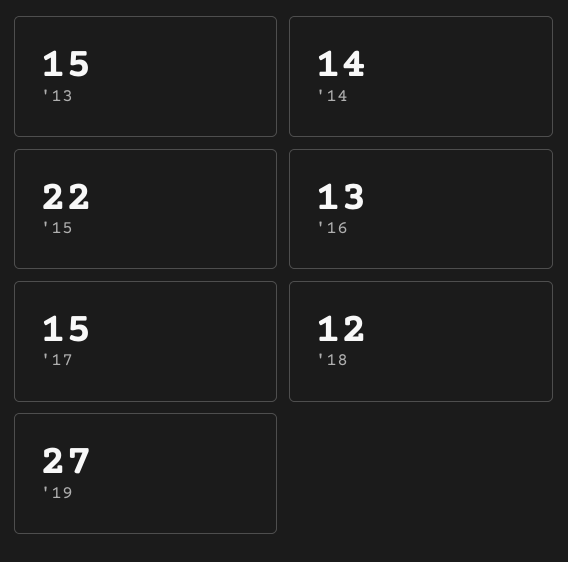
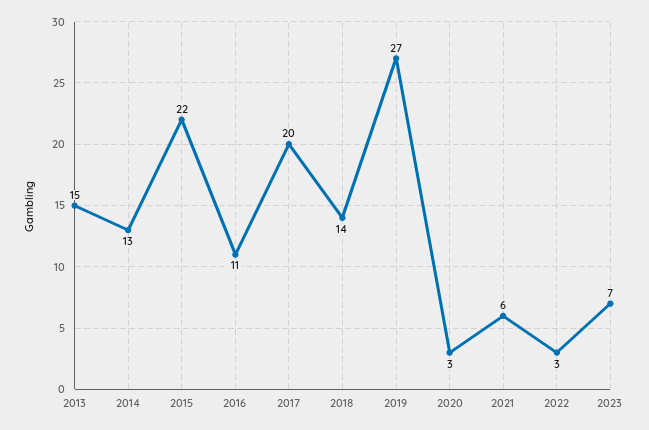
'14: 14 -> 13
'16: 13 -> 11
'17: 15 -> 20
'18: 12 -> 14
2020: none -> 3
2021: none -> 6
2022: none -> 3
2023: none -> 7

